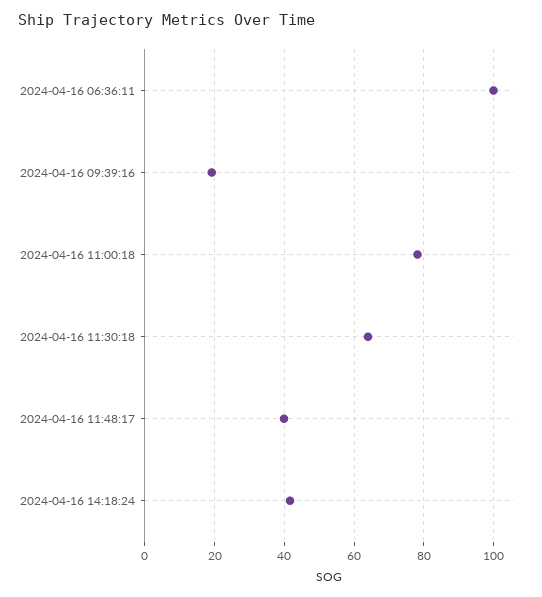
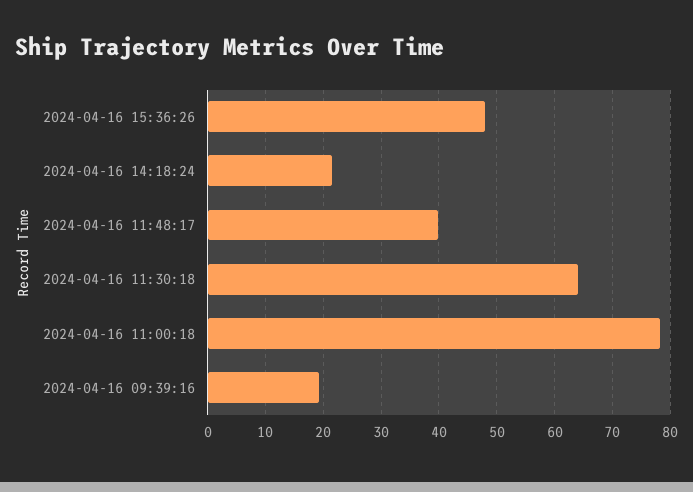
2024-04-16 06:36:11: 100 -> none
2024-04-16 14:18:24: 42 -> 22
2024-04-16 15:36:26: none -> 48

